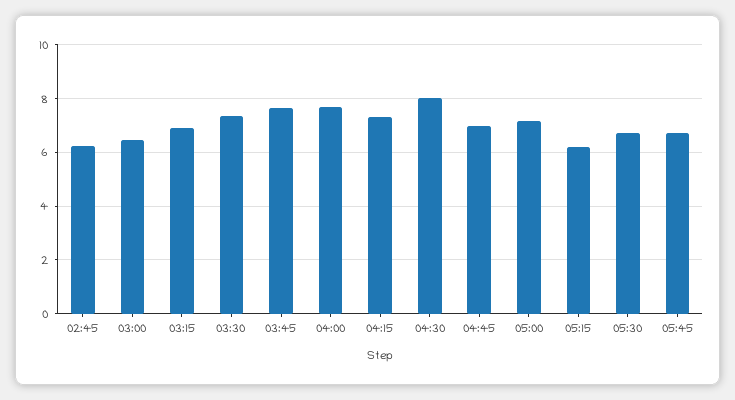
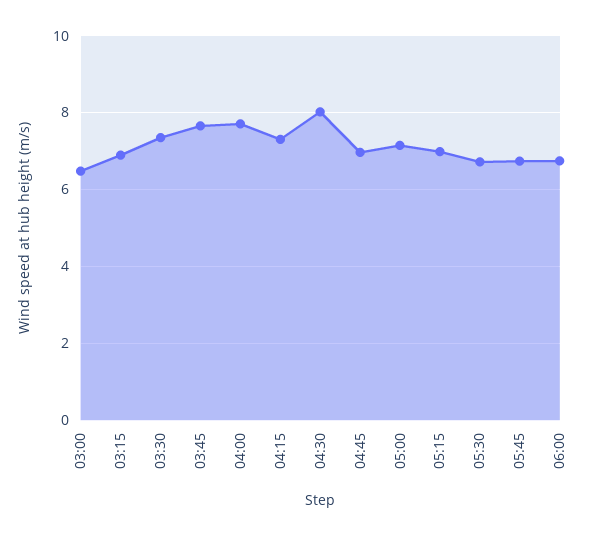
02:45: 6.25 -> none
05:15: 6.25 -> 7
06:00: none -> 6.8

